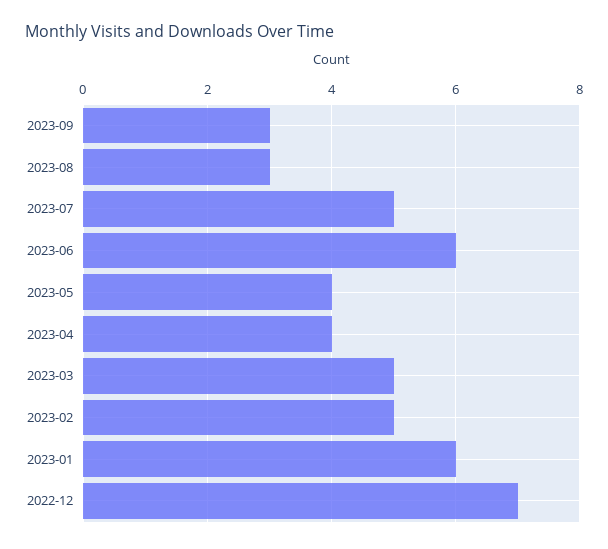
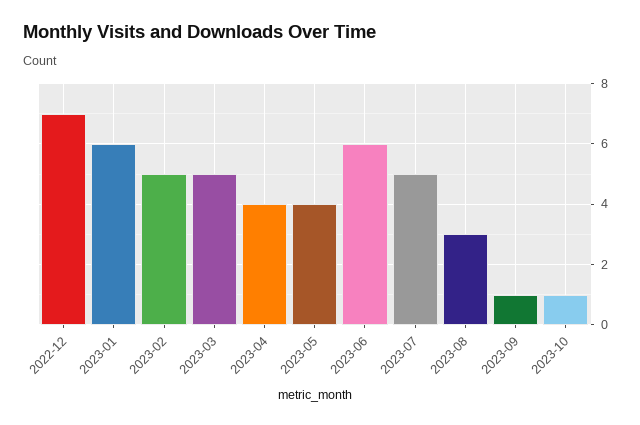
2023-09: 3 -> 1
2023-10: none -> 1

